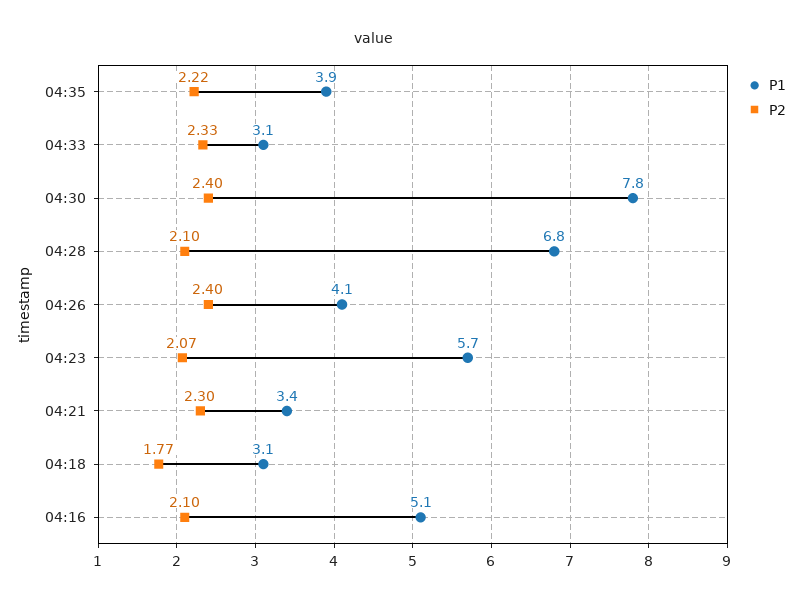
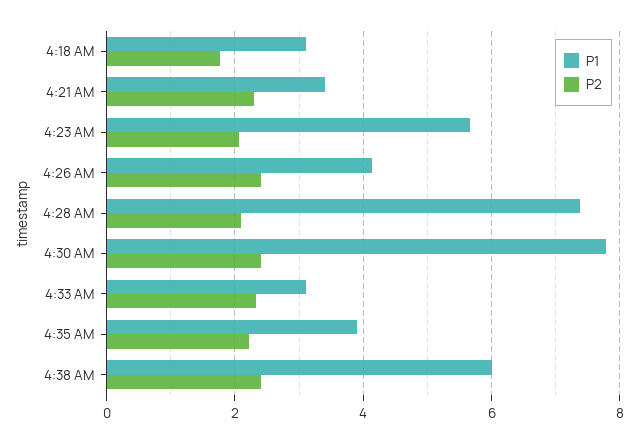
P1, 04:28: 6.8 -> 7.4
P1, 04:16: 5.1 -> none
P2, 04:16: 2.1 -> none
P1, 4:38 AM: none -> 6
P2, 4:38 AM: none -> 2.4

